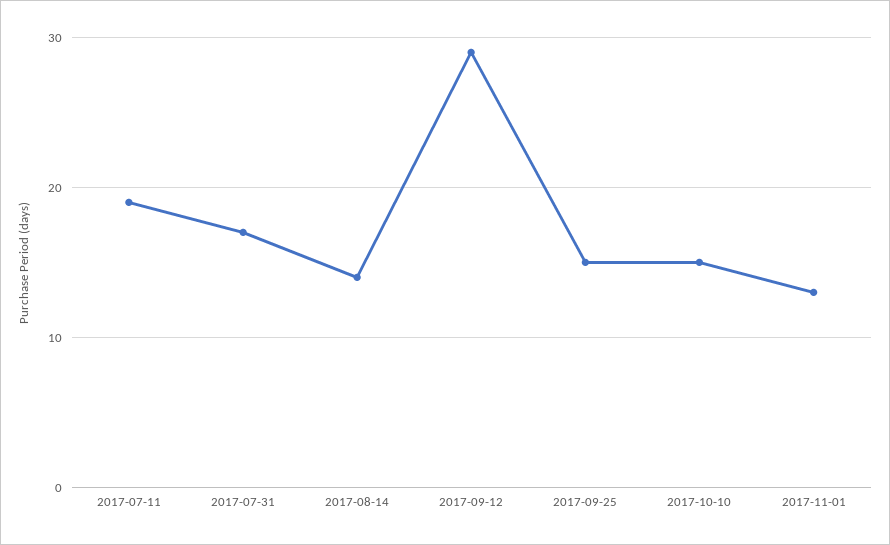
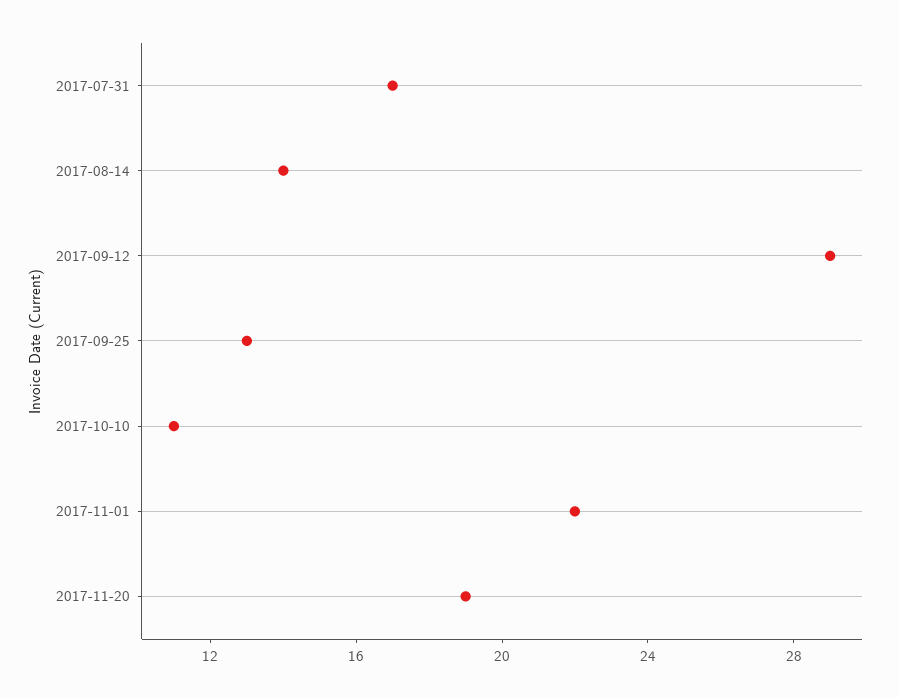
2017-07-11: 19 -> none
2017-09-25: 15 -> 13
2017-10-10: 15 -> 11
2017-11-01: 13 -> 22
2017-11-20: none -> 19

